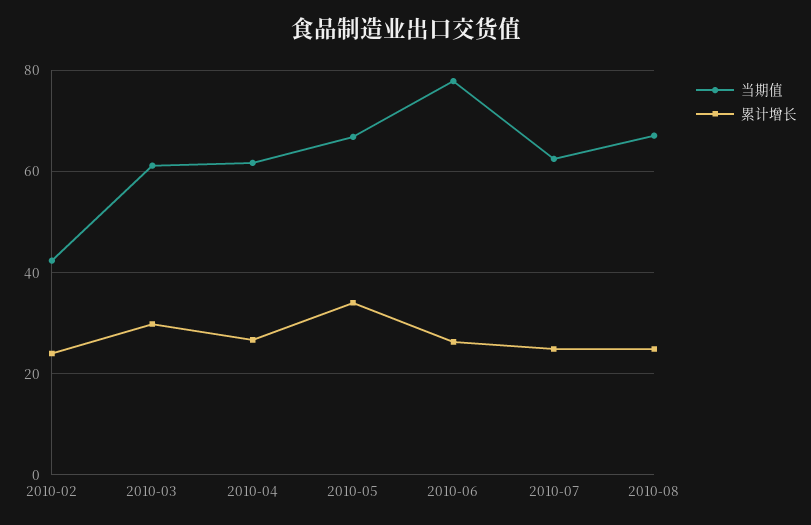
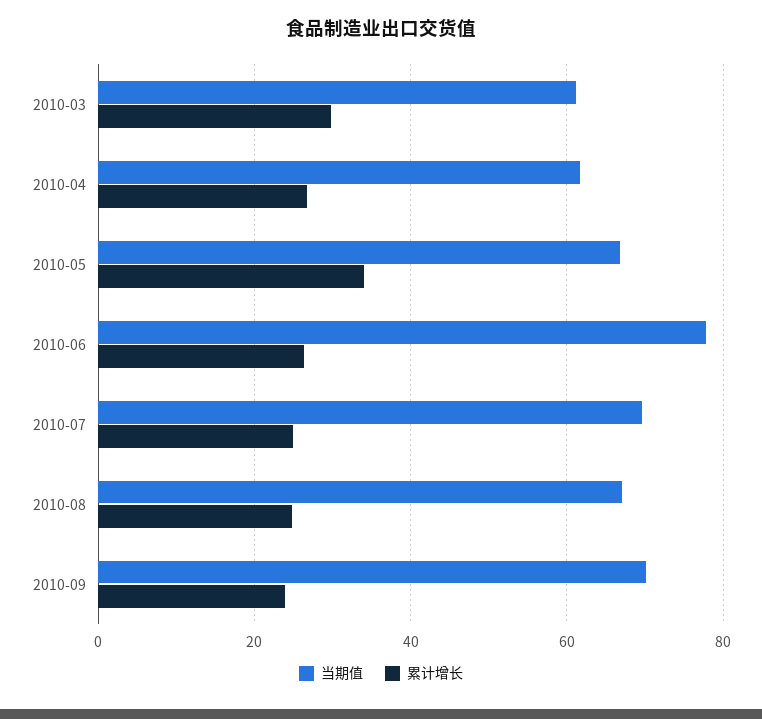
当期值, 2010-02: 42 -> none
累计增长, 2010-02: 24 -> none
当期值, 2010-07: 62 -> 70
当期值, 2010-09: none -> 70
累计增长, 2010-09: none -> 24

